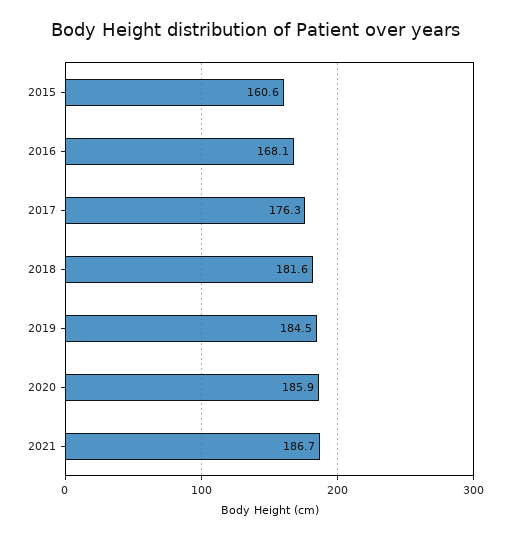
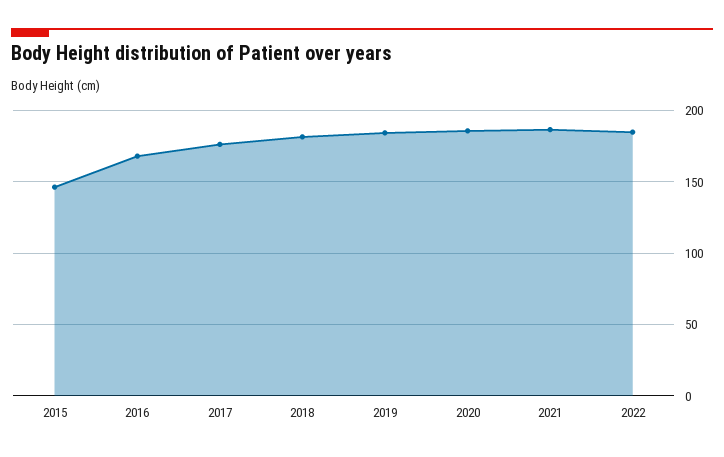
2015: 160.6 -> 145
2022: none -> 185

